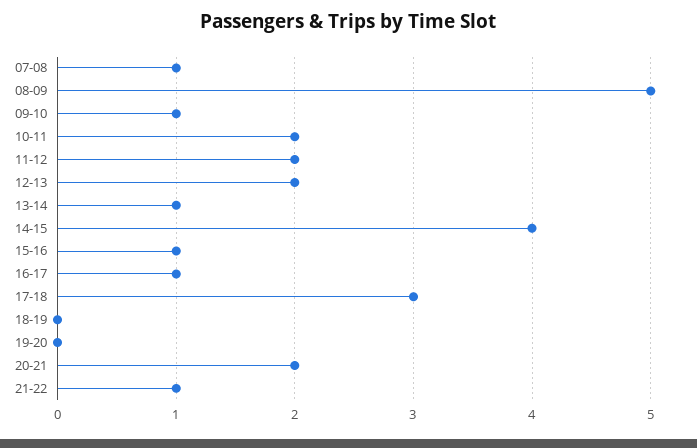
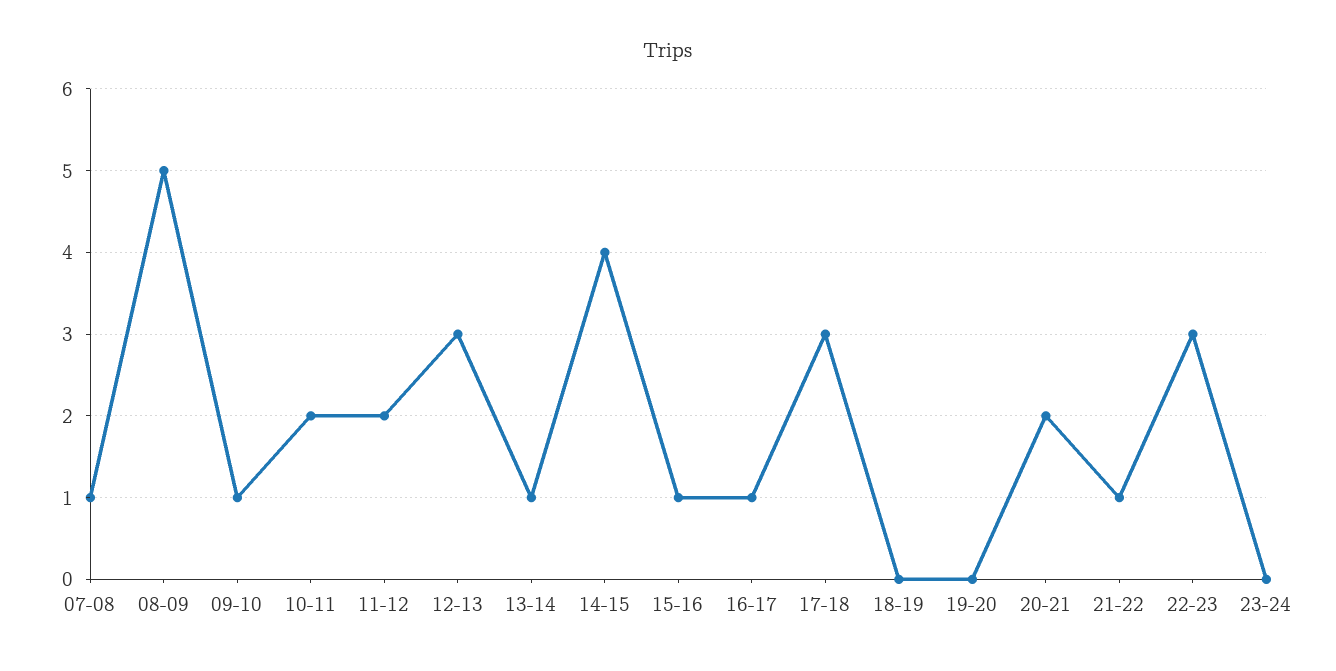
12-13: 2 -> 3
22-23: none -> 3
23-24: none -> 0

